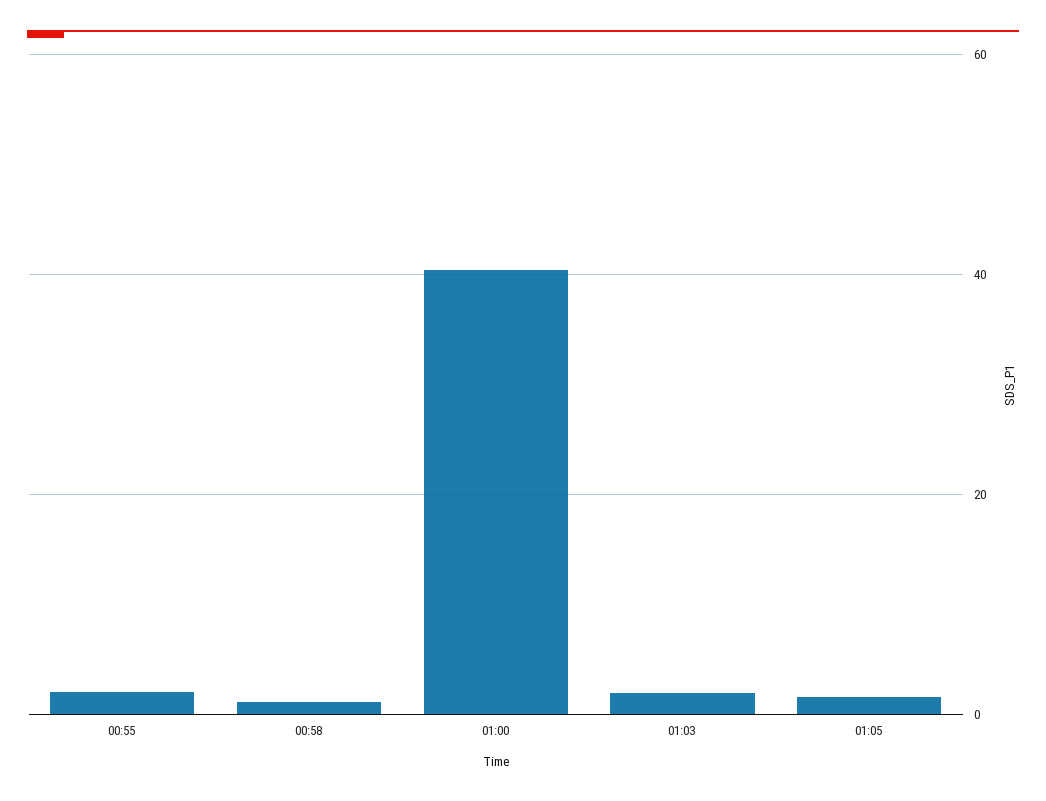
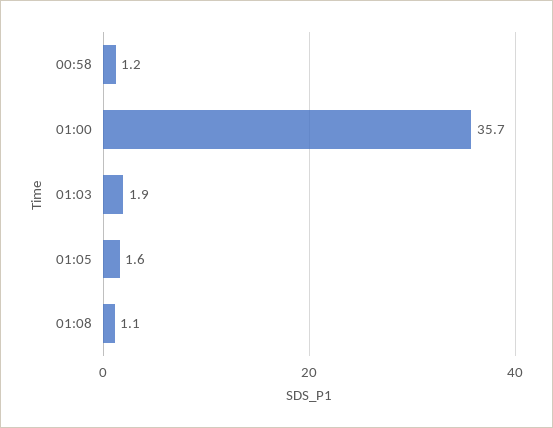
00:55: 2 -> none
01:00: 40 -> 35.7
01:08: none -> 1.1

